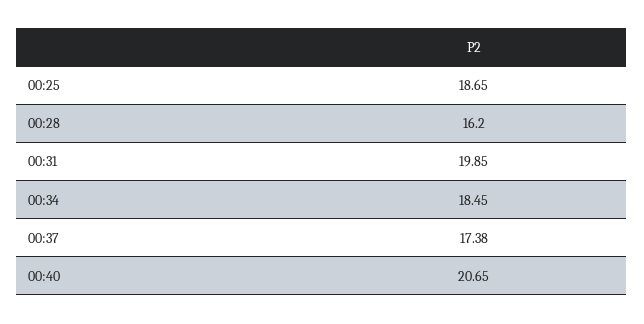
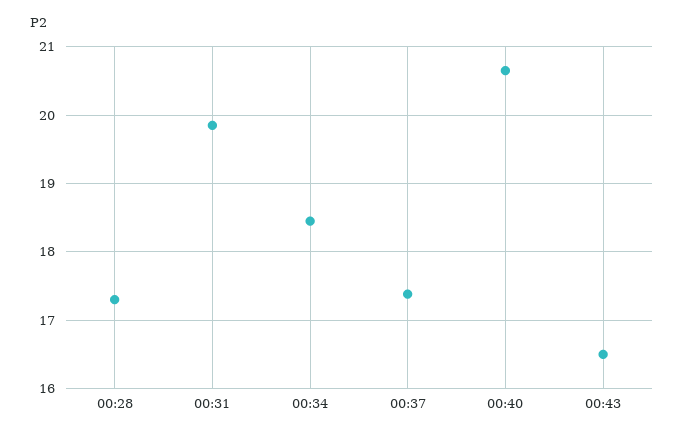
00:25: 18.65 -> none
00:28: 16.2 -> 17.3
00:43: none -> 16.5

